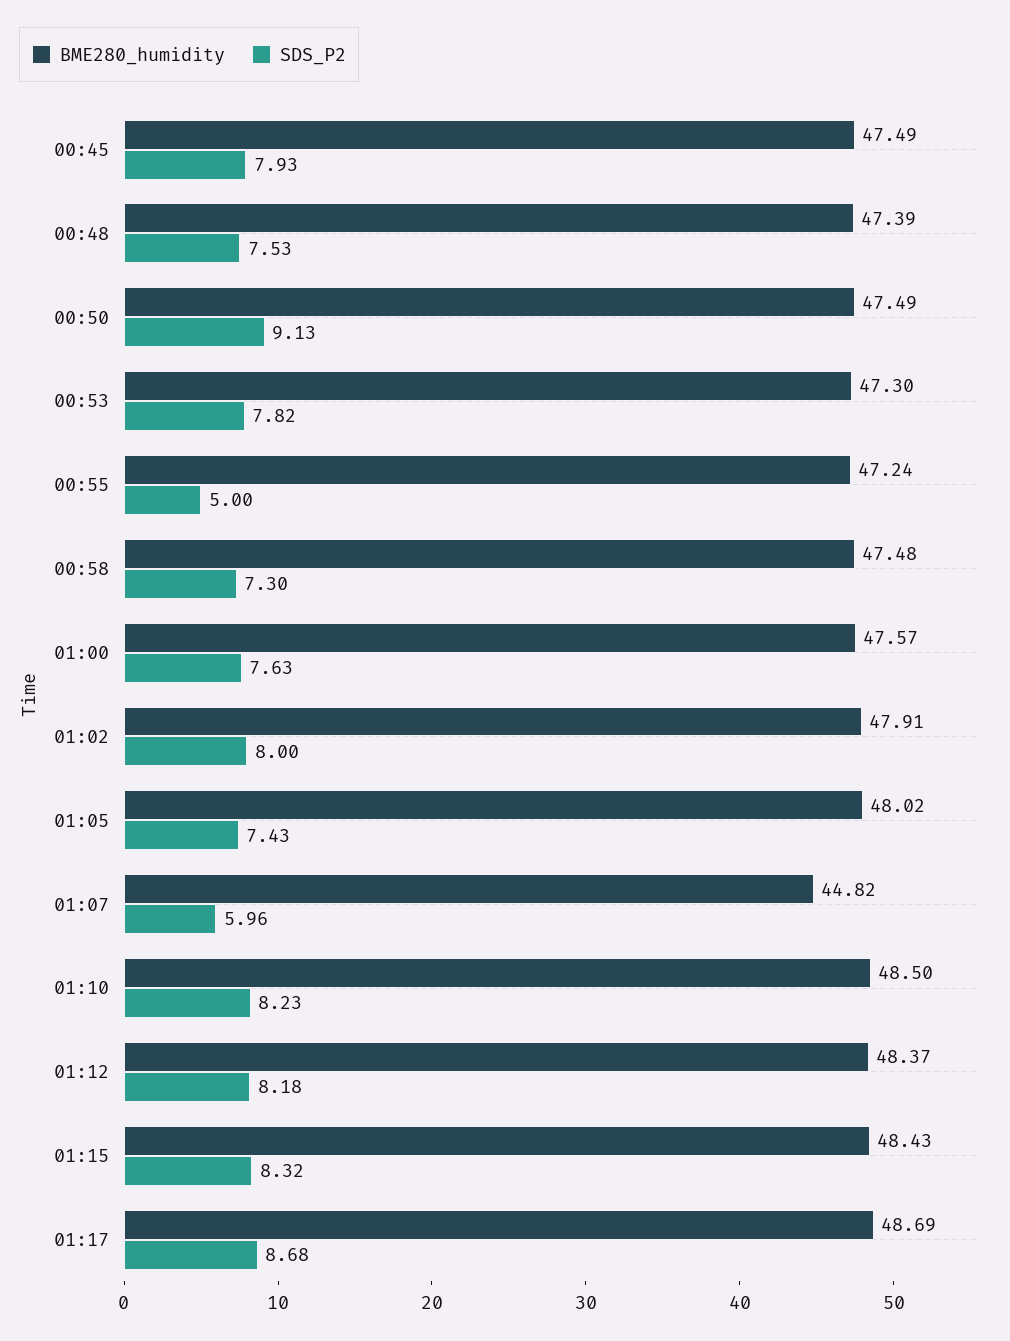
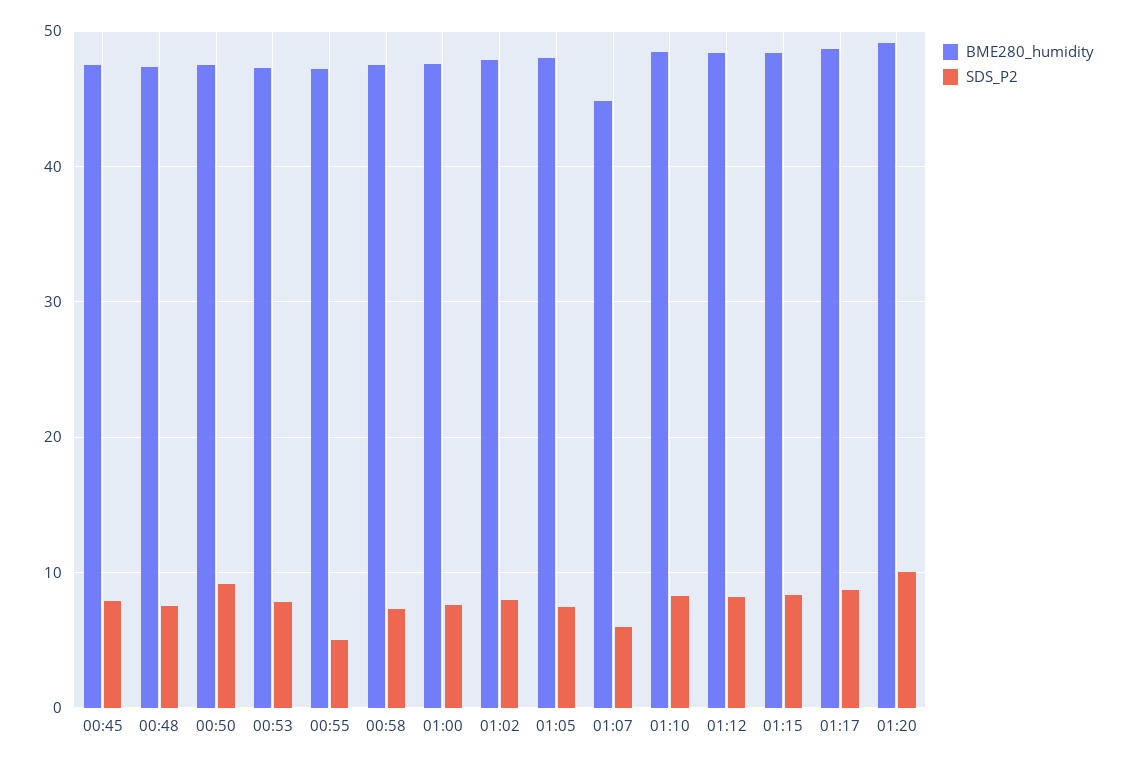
BME280_humidity, 01:20: none -> 49
SDS_P2, 01:20: none -> 10

